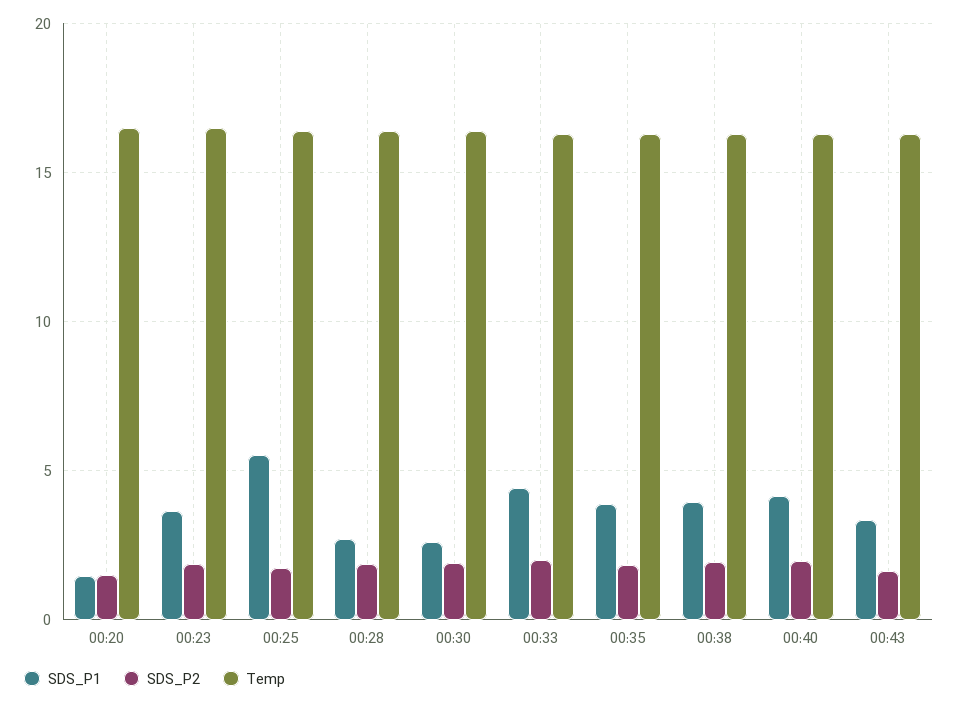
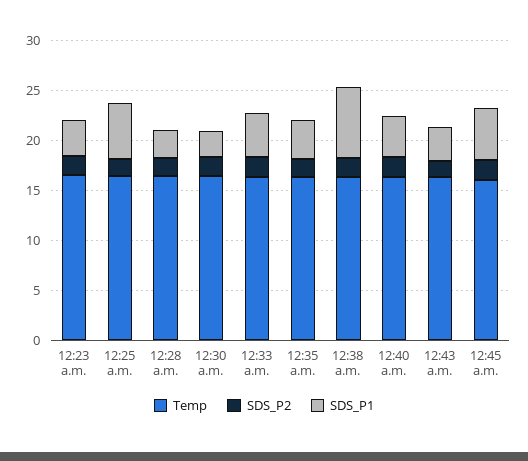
SDS_P1, 00:20: 1.5 -> none
SDS_P2, 00:20: 1.5 -> none
Temp, 00:20: 16.5 -> none
SDS_P1, 00:38: 4 -> 7
Temp, 12:45 a.m.: none -> 16
SDS_P2, 12:45 a.m.: none -> 2
SDS_P1, 12:45 a.m.: none -> 5

